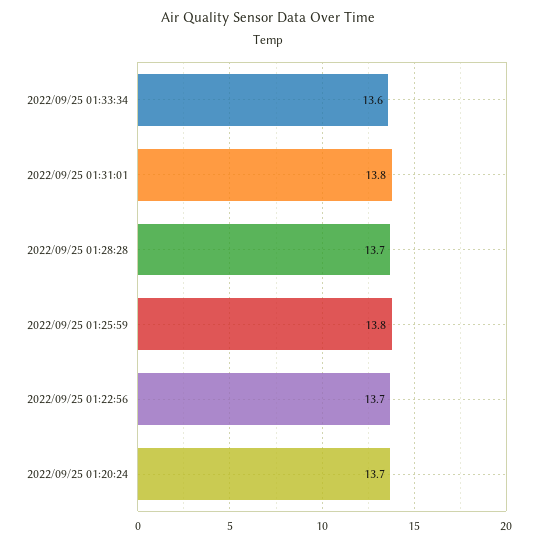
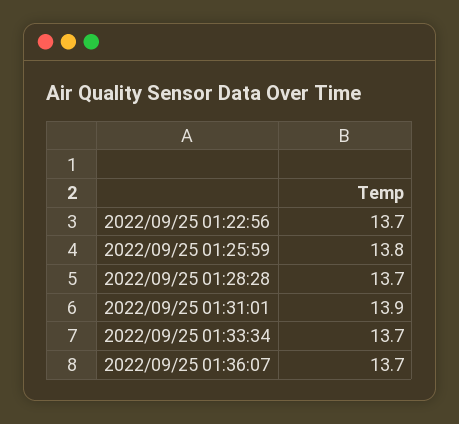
2022/09/25 01:33:34: 13.6 -> 13.7
2022/09/25 01:31:01: 13.8 -> 13.9
2022/09/25 01:20:24: 13.7 -> none
2022/09/25 01:36:07: none -> 13.7

